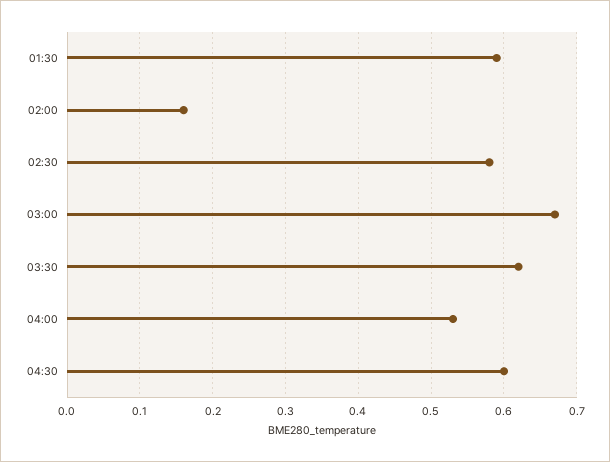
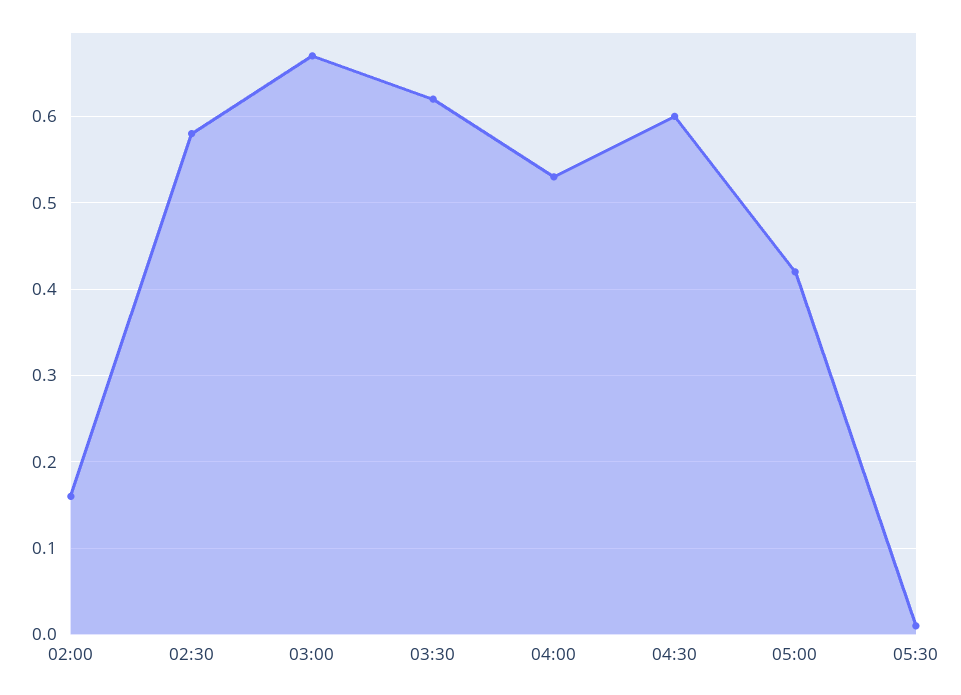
01:30: 0.59 -> none
05:00: none -> 0.42
05:30: none -> 0.01

